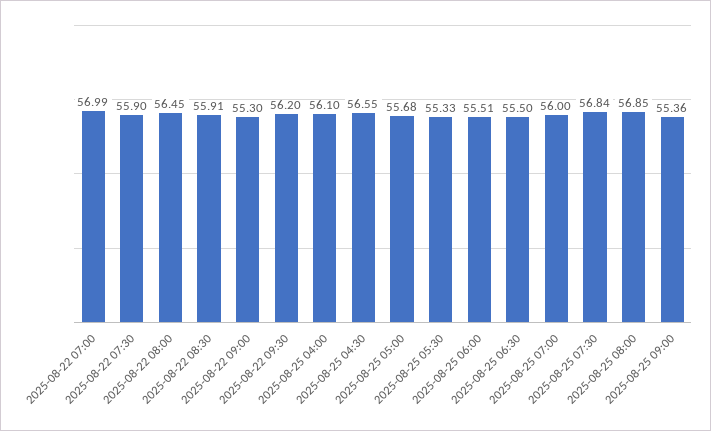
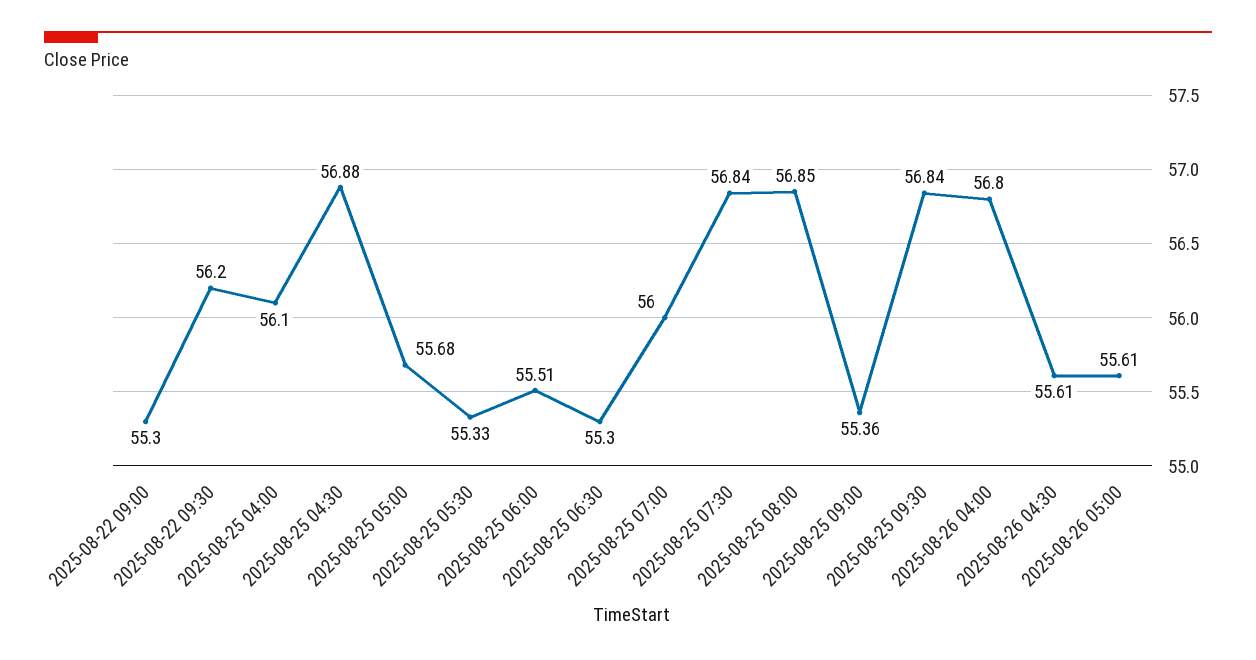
2025-08-22 07:00: 56.99 -> none
2025-08-22 07:30: 55.9 -> none
2025-08-22 08:00: 56.45 -> none
2025-08-22 08:30: 55.91 -> none
2025-08-25 04:30: 56.55 -> 56.88
2025-08-25 06:30: 55.5 -> 55.3
2025-08-25 09:30: none -> 56.84
2025-08-26 04:00: none -> 56.8
2025-08-26 04:30: none -> 55.61
2025-08-26 05:00: none -> 55.61

